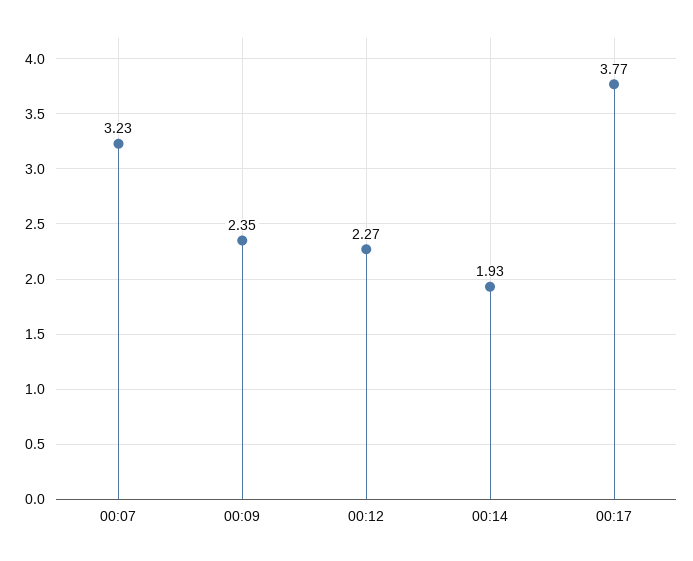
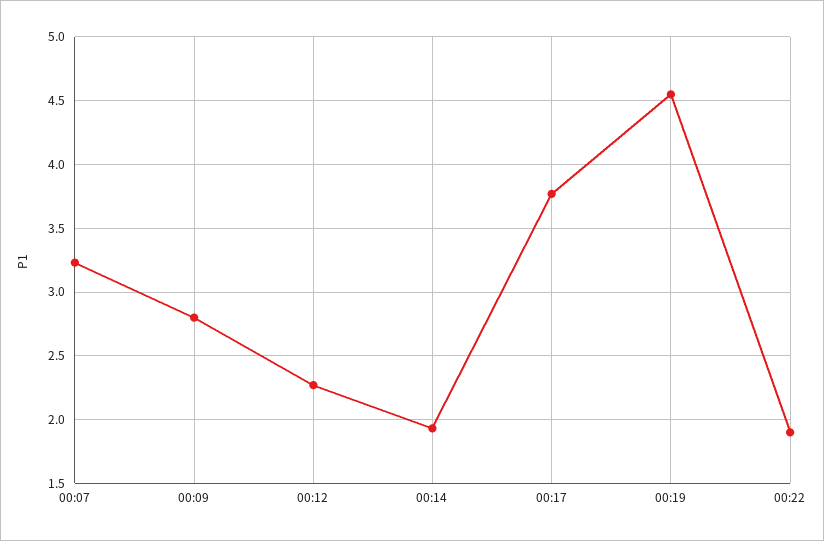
00:09: 2.35 -> 2.8
00:19: none -> 4.55
00:22: none -> 1.9

